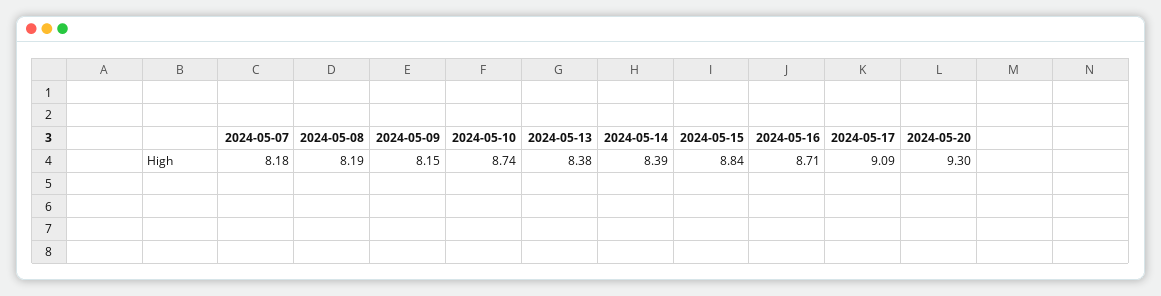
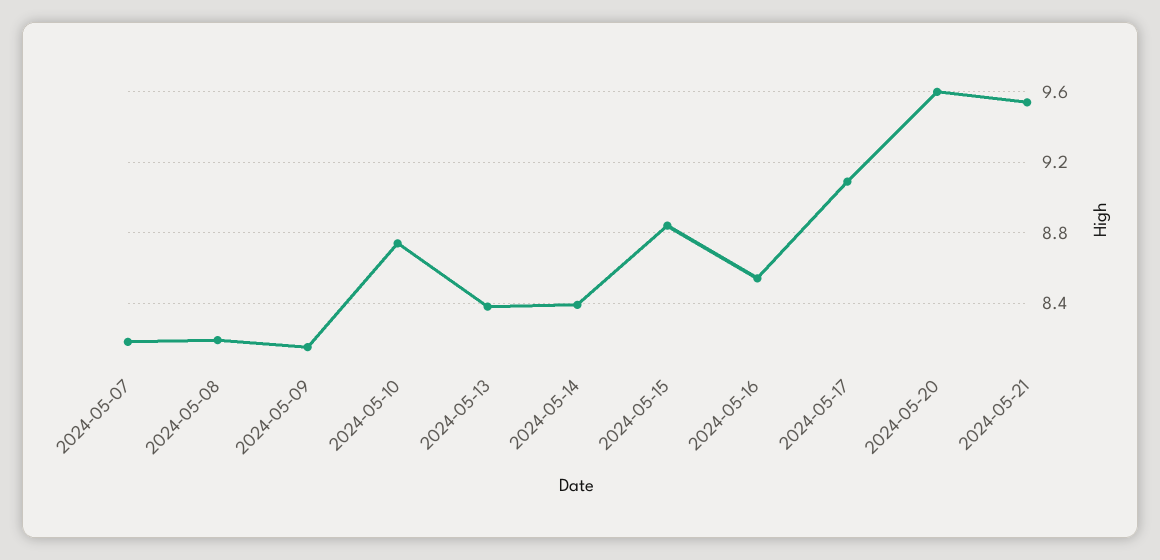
2024-05-16: 8.71 -> 8.55
2024-05-20: 9.3 -> 9.6
2024-05-21: none -> 9.55

